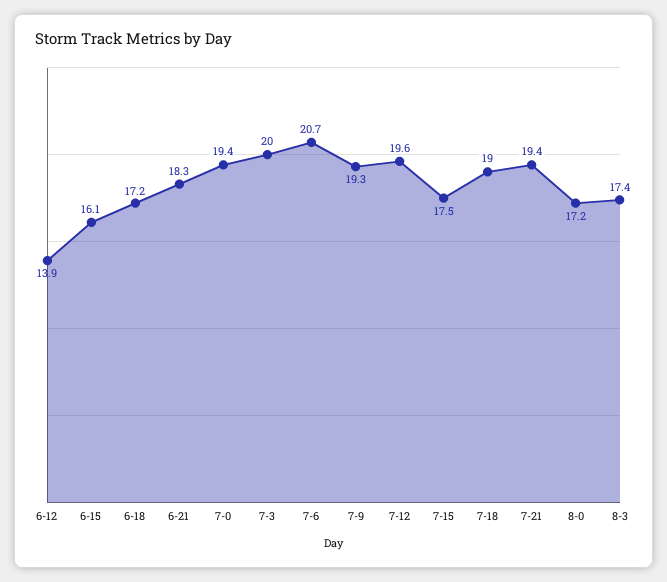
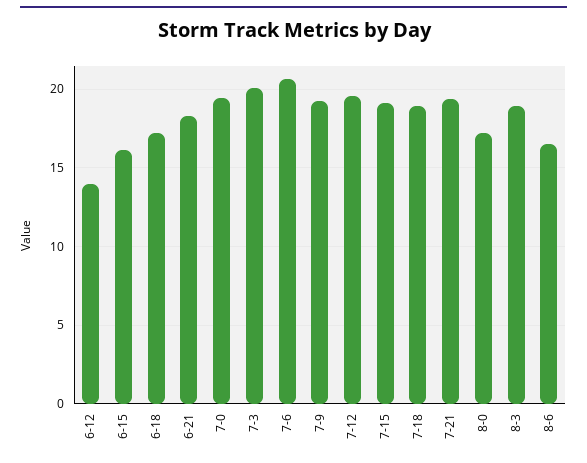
7-15: 17.5 -> 19
8-3: 17.4 -> 19
8-6: none -> 16.5

